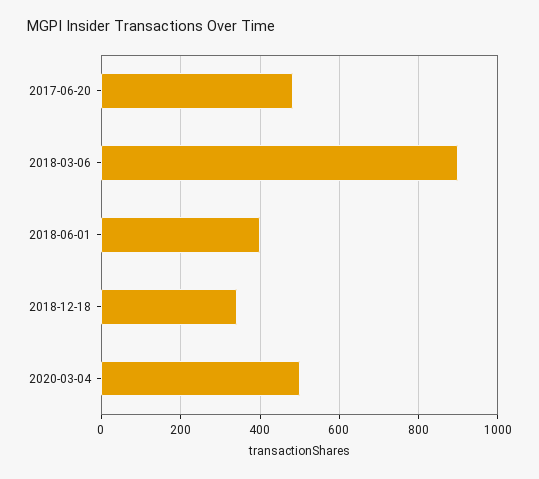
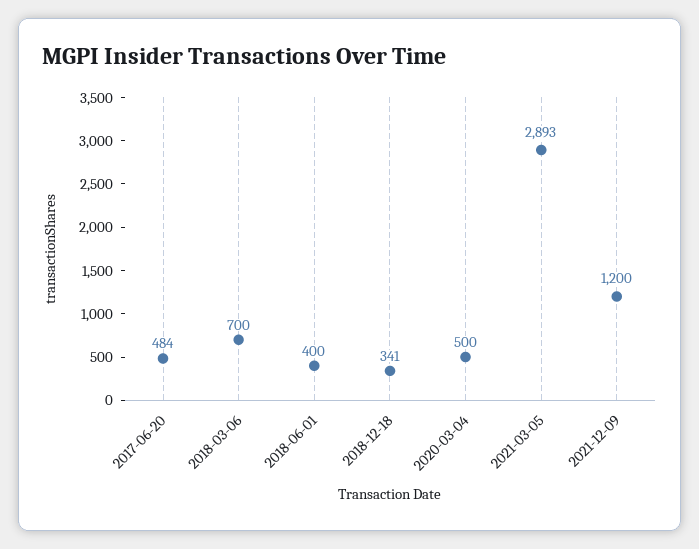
2018-03-06: 900 -> 700
2021-03-05: none -> 2893
2021-12-09: none -> 1200

